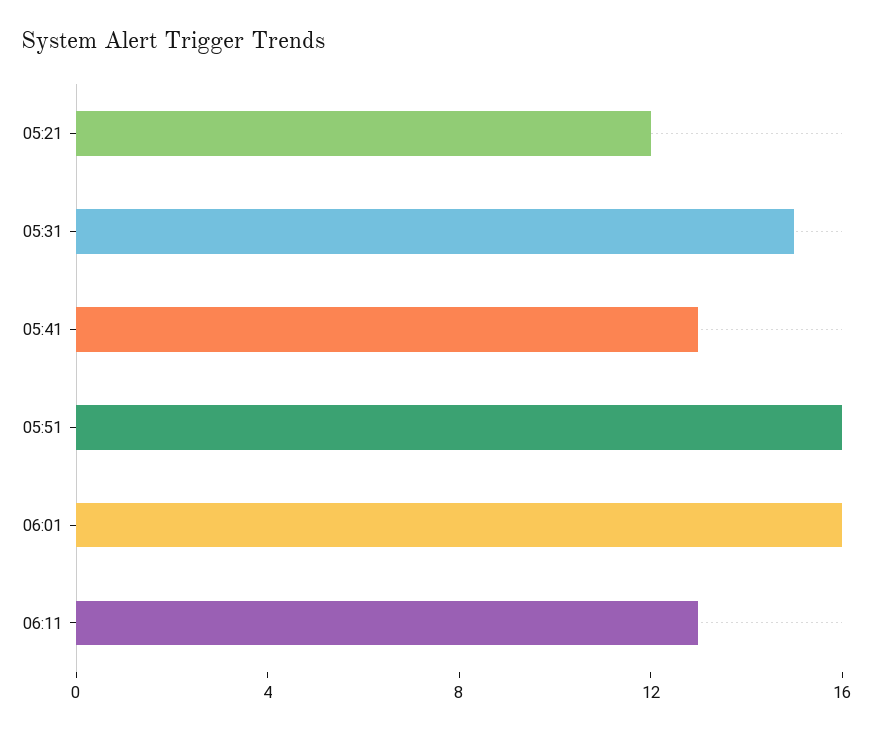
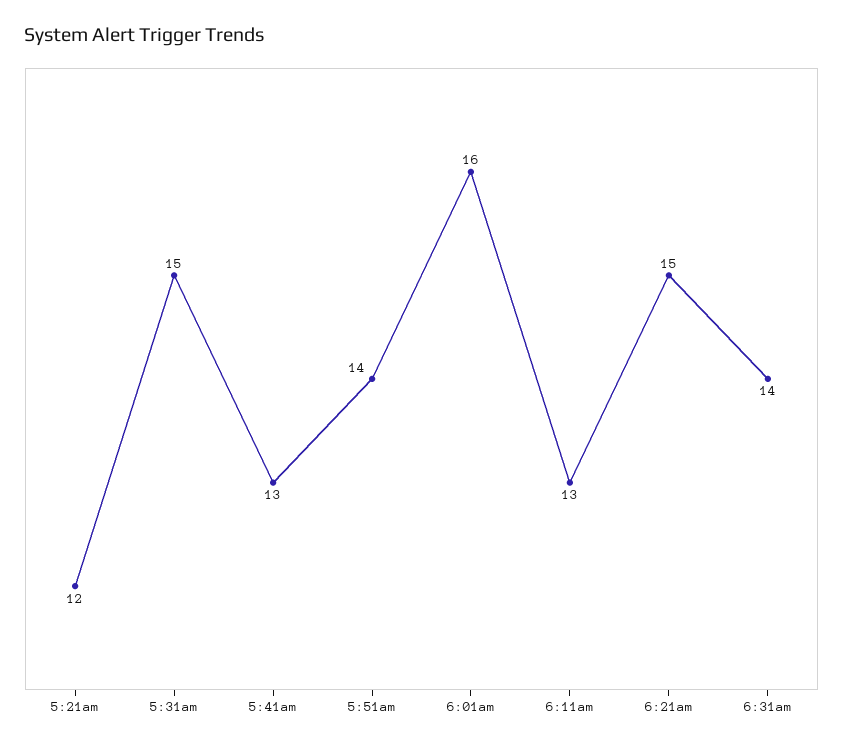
05:51: 16 -> 14
6:21am: none -> 15
6:31am: none -> 14

